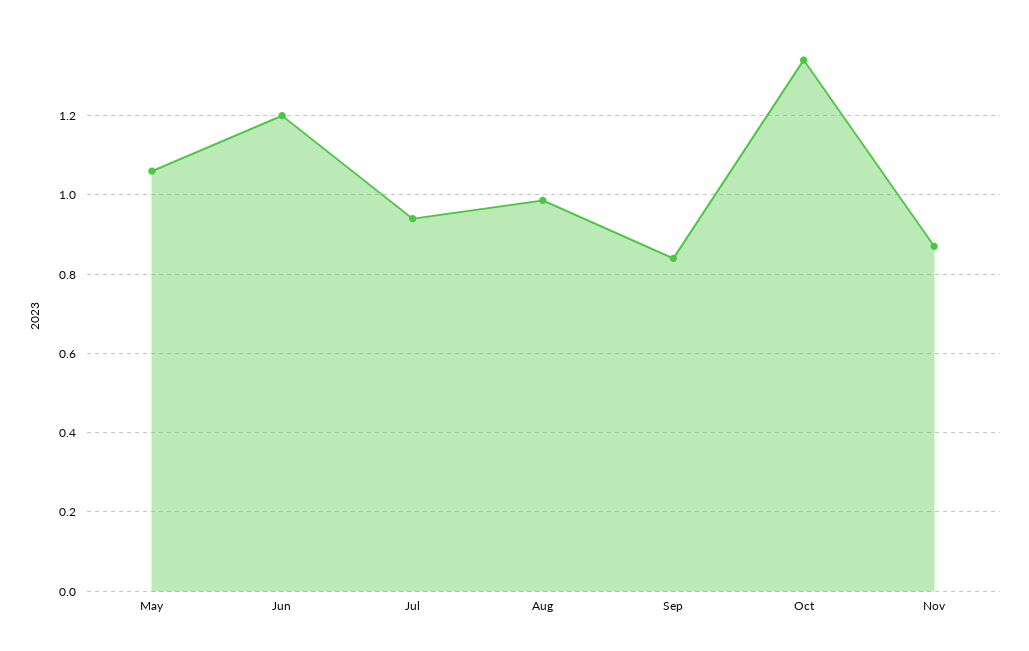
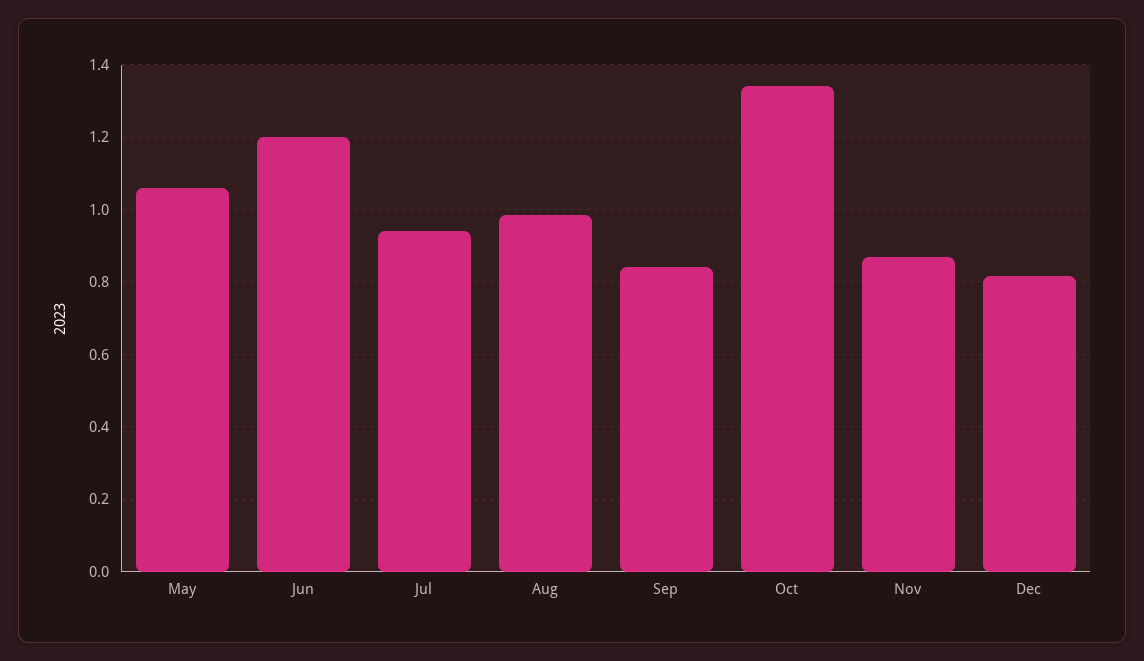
Dec: none -> 0.82

